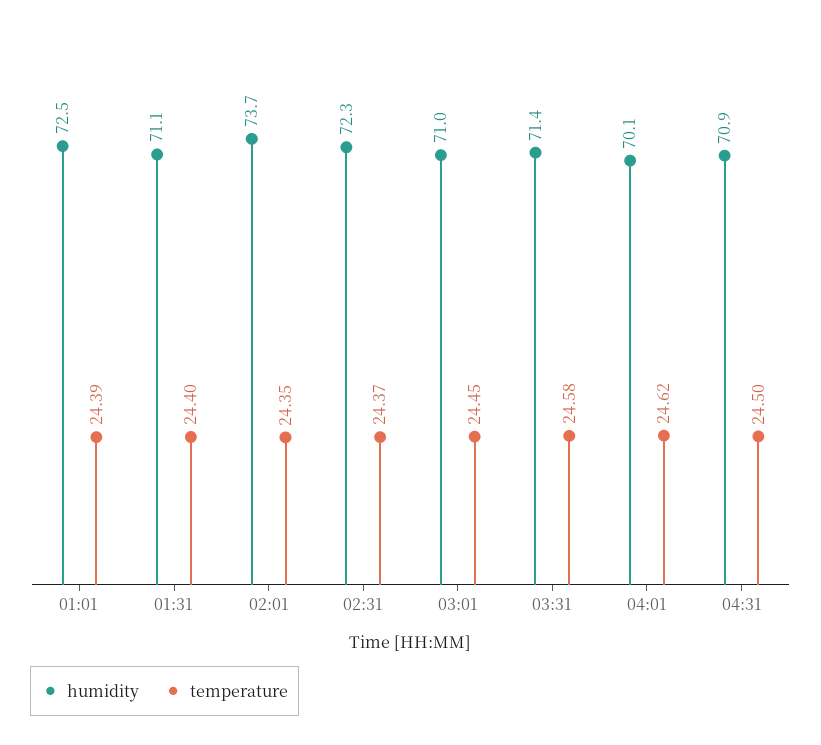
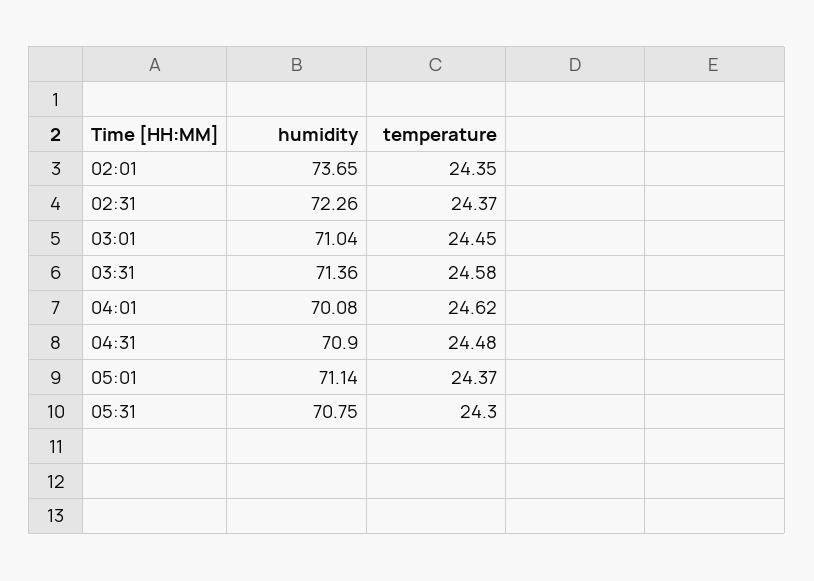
humidity, 01:01: 72.5 -> none
temperature, 01:01: 24.39 -> none
humidity, 01:31: 71.1 -> none
temperature, 01:31: 24.4 -> none
temperature, 04:31: 24.5 -> 24.48
humidity, 05:01: none -> 71.14
temperature, 05:01: none -> 24.37
humidity, 05:31: none -> 70.75
temperature, 05:31: none -> 24.3

